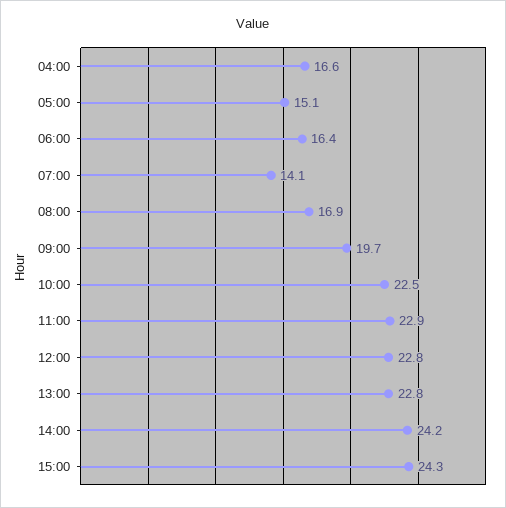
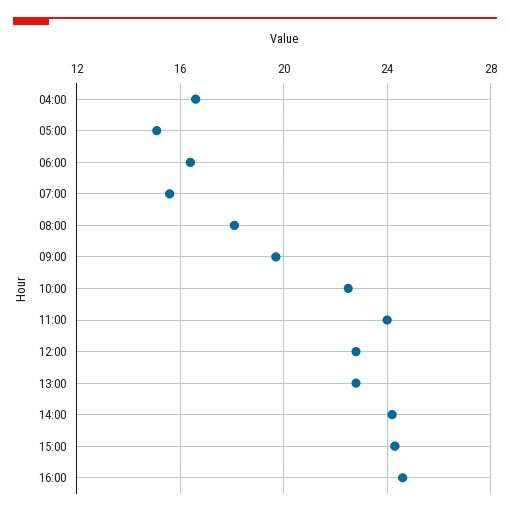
07:00: 14.1 -> 15.5
08:00: 16.9 -> 18
11:00: 22.9 -> 24
16:00: none -> 24.5

